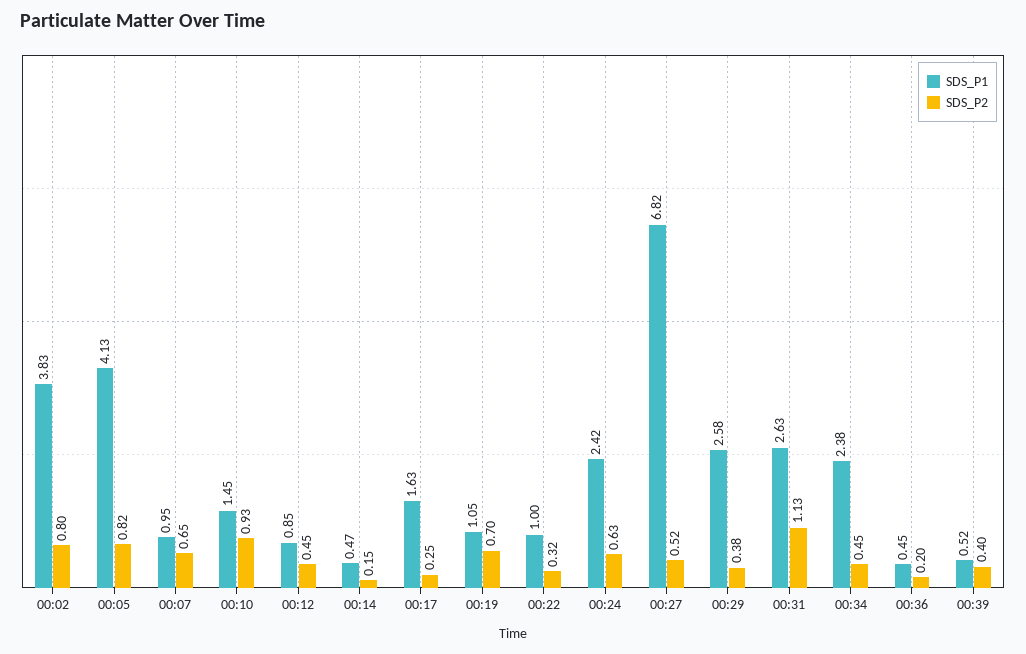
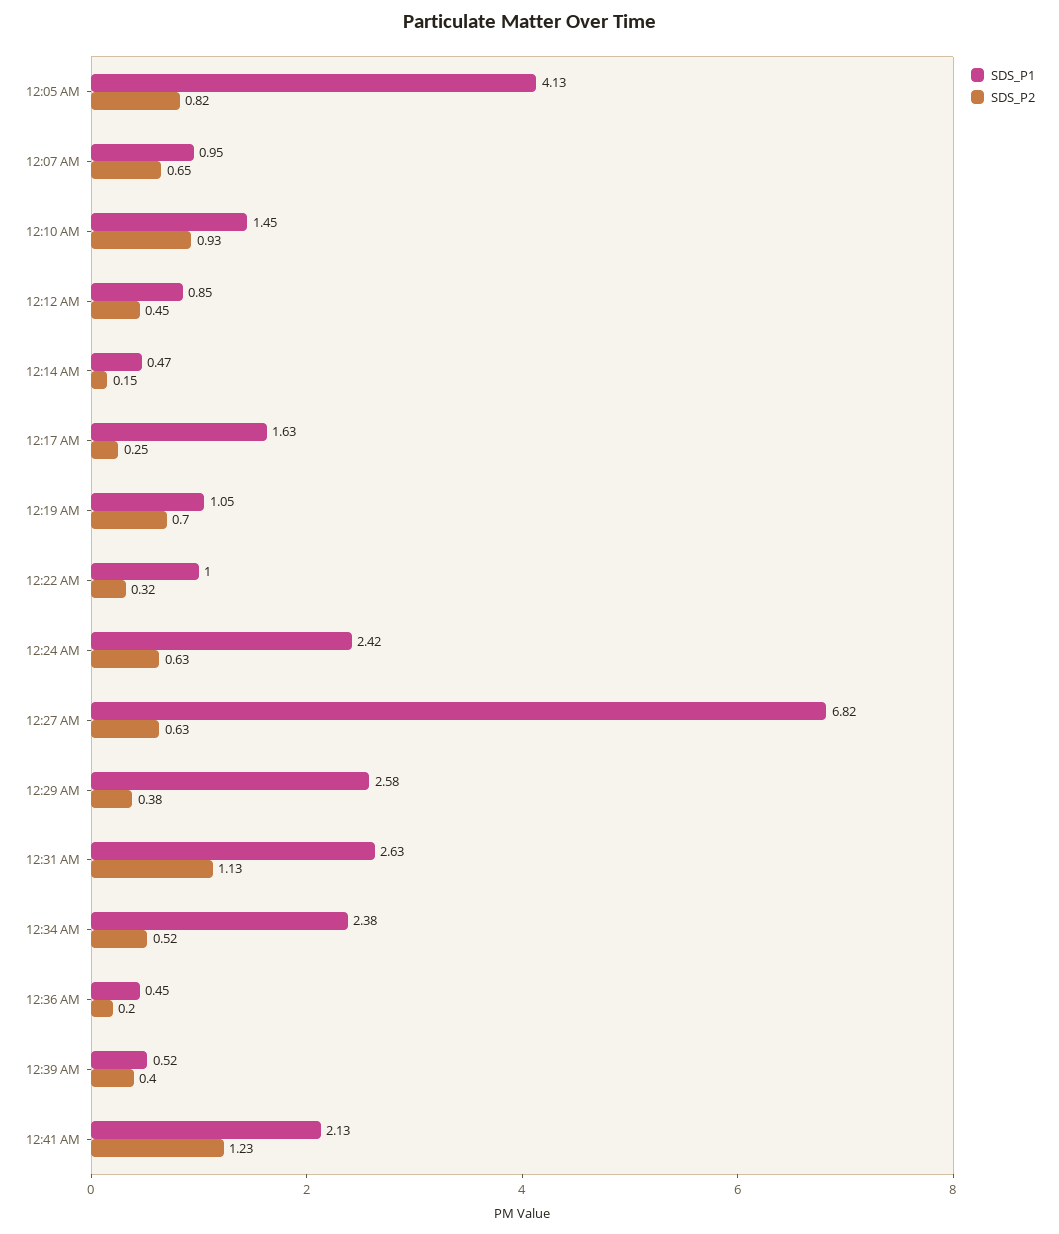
SDS_P1, 00:02: 3.83 -> none
SDS_P2, 00:02: 0.8 -> none
SDS_P2, 00:27: 0.52 -> 0.63
SDS_P2, 00:34: 0.45 -> 0.52
SDS_P1, 12:41 AM: none -> 2.13
SDS_P2, 12:41 AM: none -> 1.23

